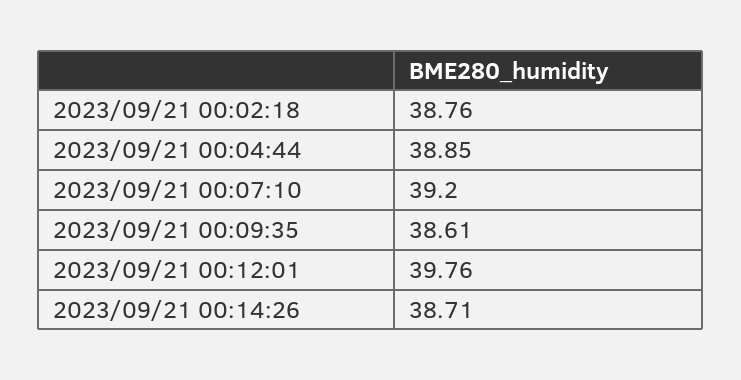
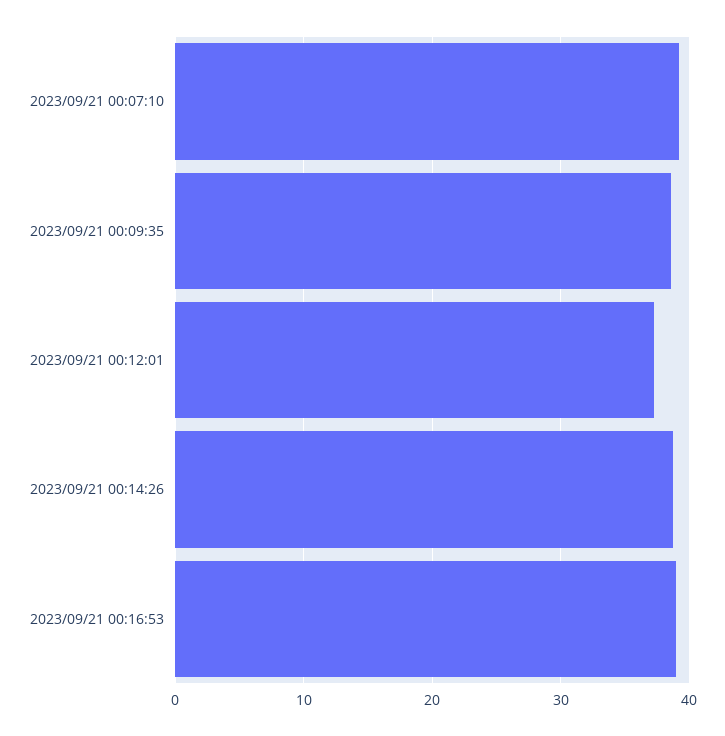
2023/09/21 00:02:18: 38.76 -> none
2023/09/21 00:04:44: 38.85 -> none
2023/09/21 00:12:01: 39.76 -> 37
2023/09/21 00:16:53: none -> 39

